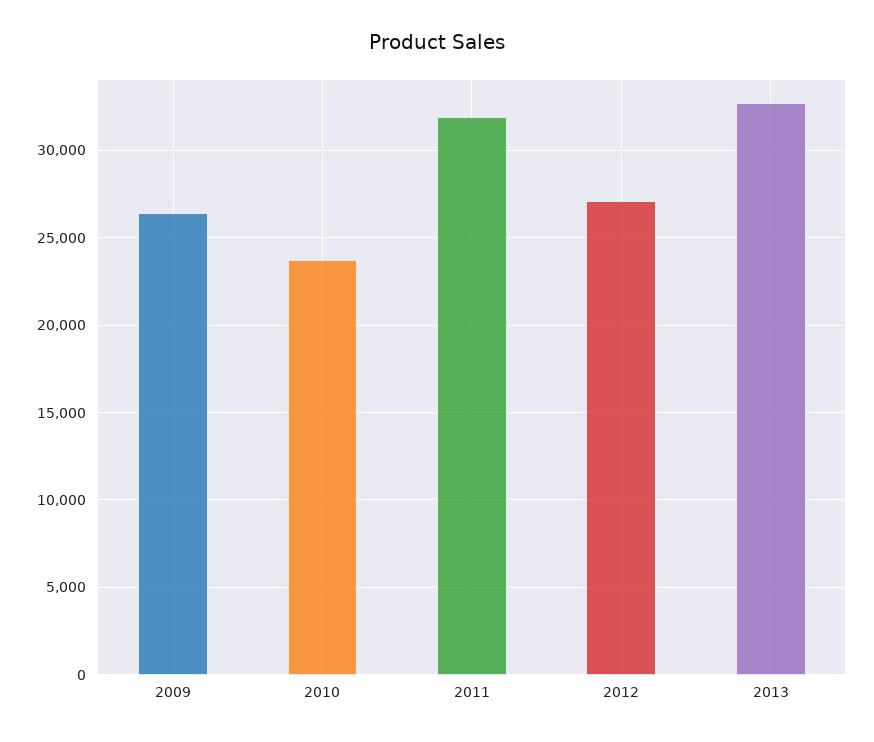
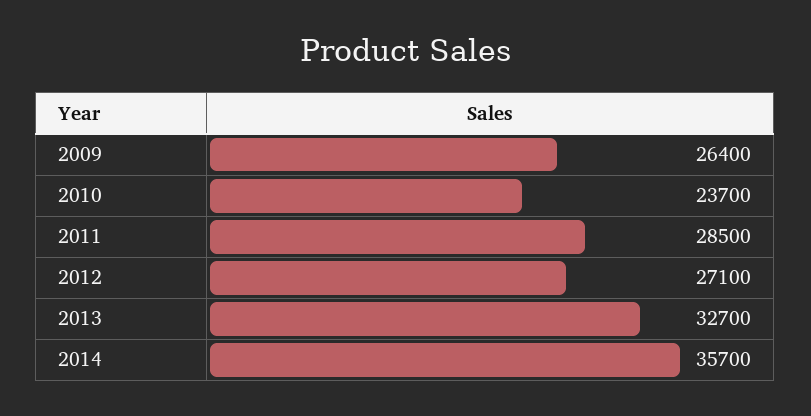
2011: 32000 -> 28500
2014: none -> 35700

